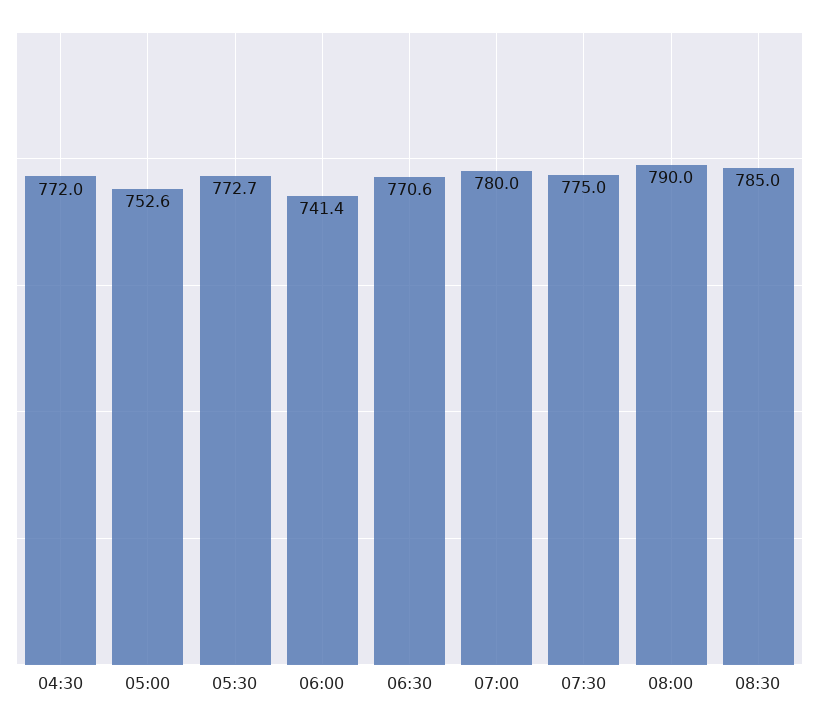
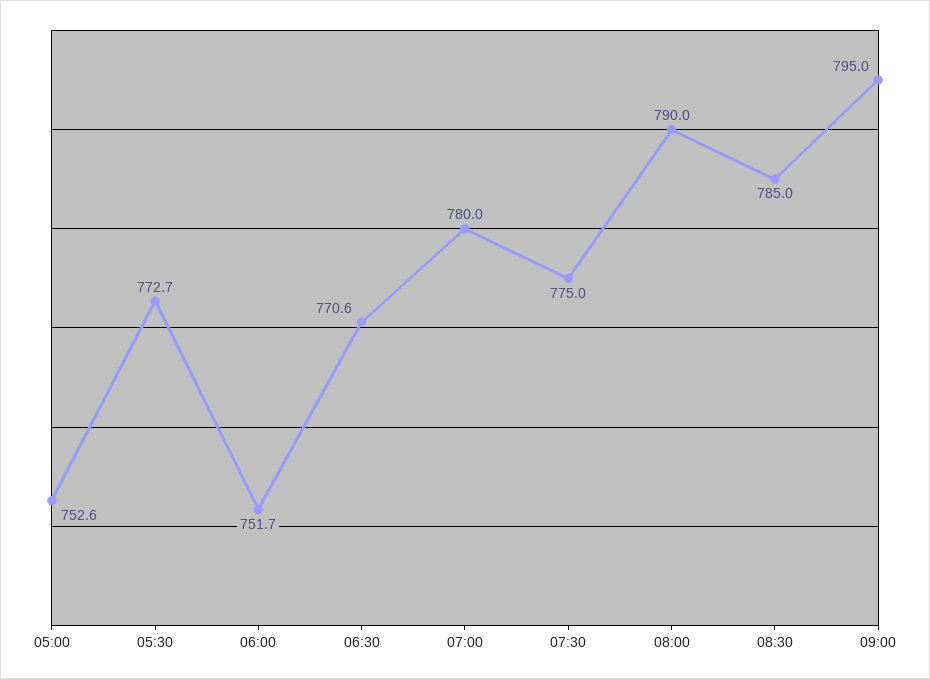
04:30: 772 -> none
06:00: 741.4 -> 751.7
09:00: none -> 795

